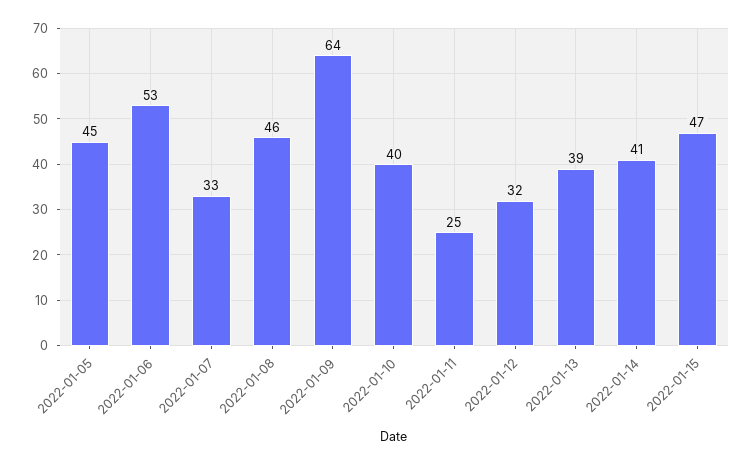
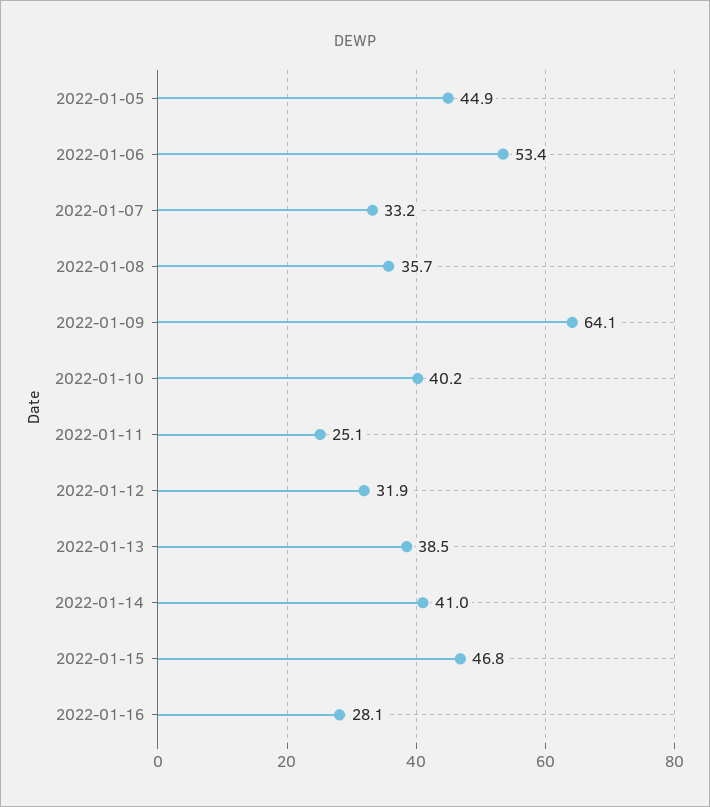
2022-01-08: 46 -> 35.7
2022-01-16: none -> 28.1

